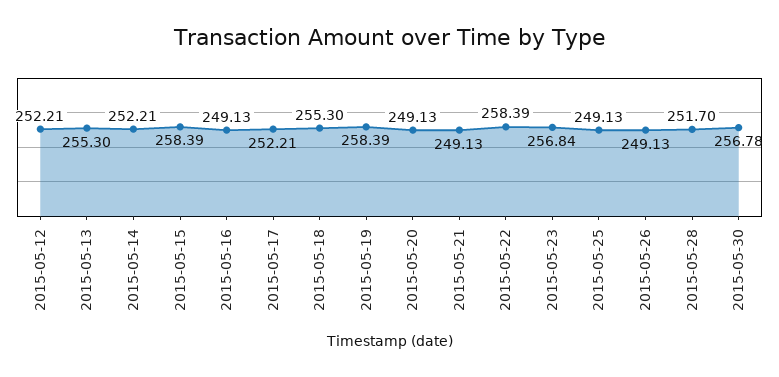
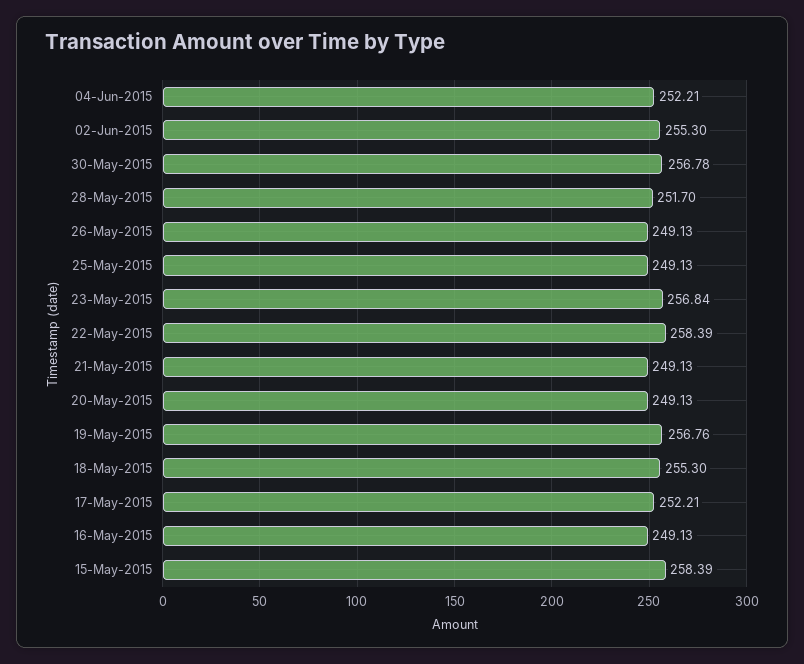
2015-05-12: 252.21 -> none
2015-05-13: 255.3 -> none
2015-05-14: 252.21 -> none
2015-05-19: 258.39 -> 256.76
04-Jun-2015: none -> 252.21
02-Jun-2015: none -> 255.3

